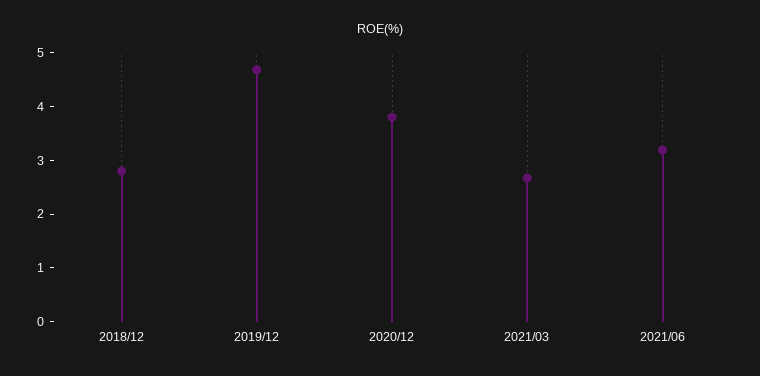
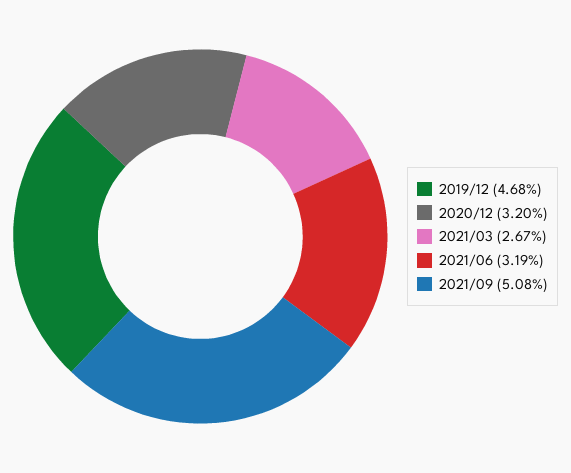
2018/12: 2.8 -> none
2020/12: 3.8 -> 3.2
2021/09: none -> 5.08

